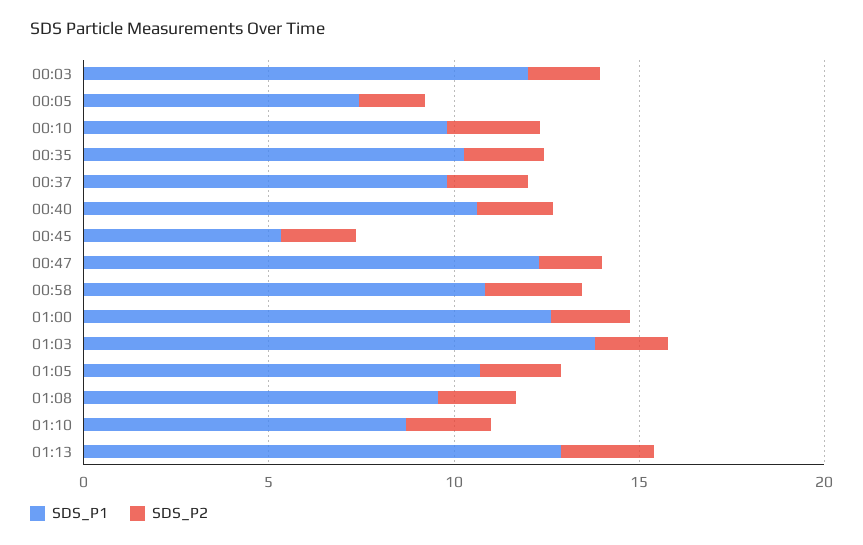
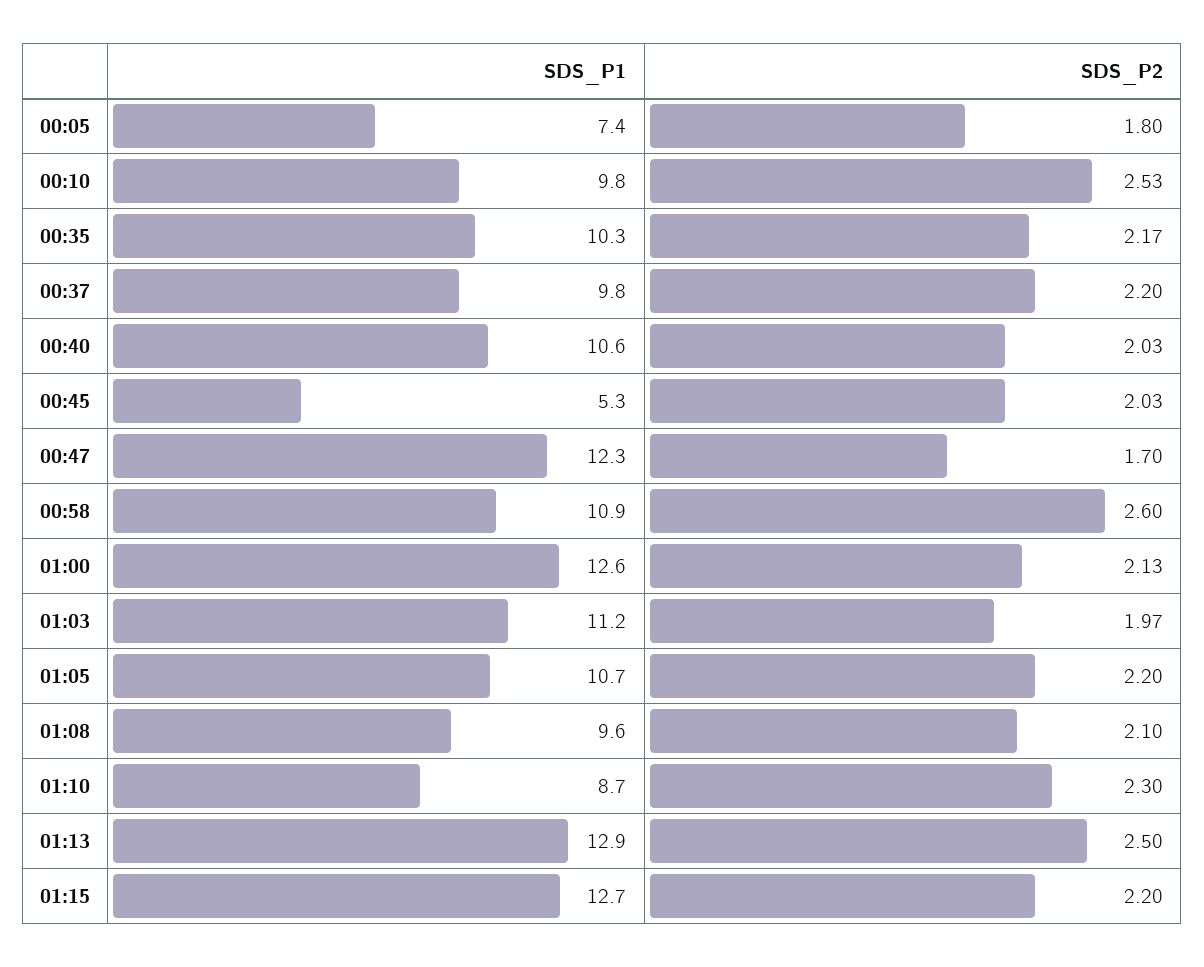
SDS_P1, 00:03: 12 -> none
SDS_P2, 00:03: 2 -> none
SDS_P1, 01:03: 14 -> 11.2
SDS_P1, 01:15: none -> 12.7
SDS_P2, 01:15: none -> 2.2

